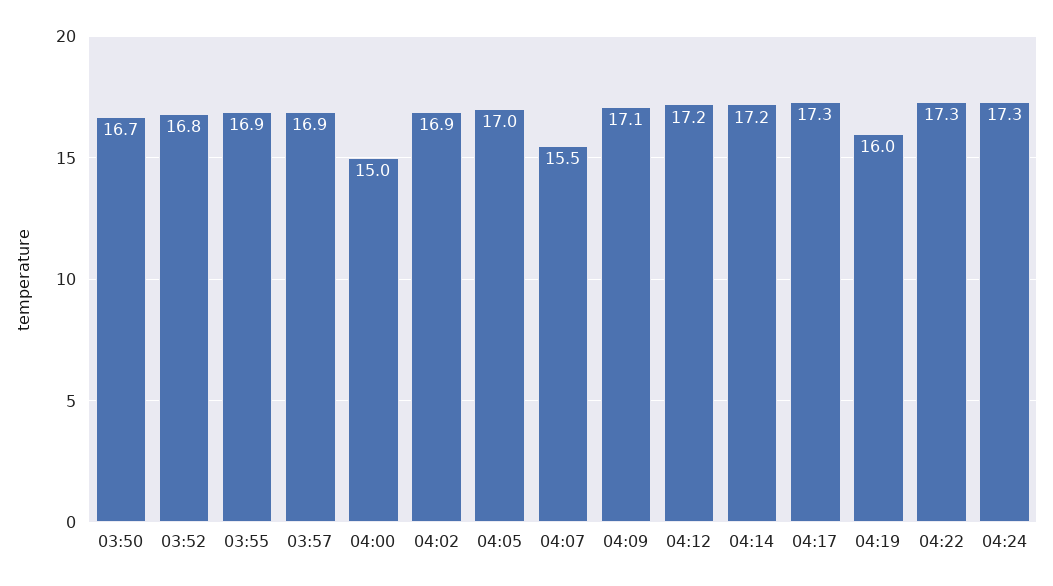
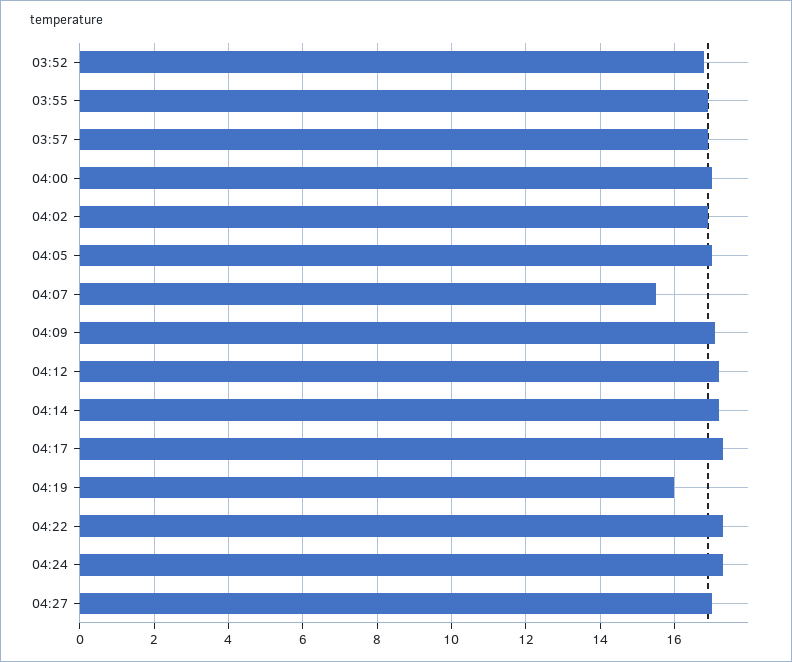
03:50: 16.7 -> none
04:00: 15 -> 17
04:27: none -> 17

